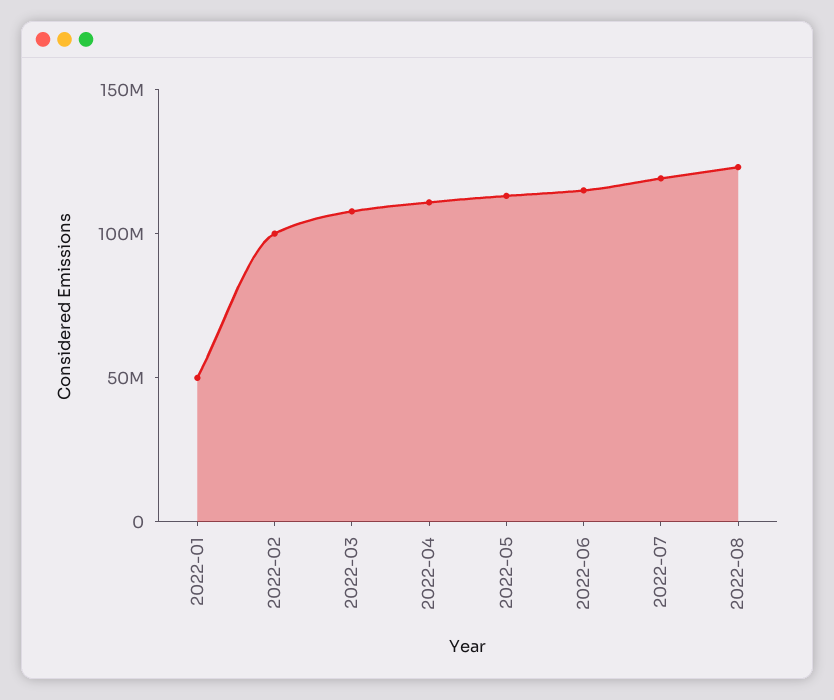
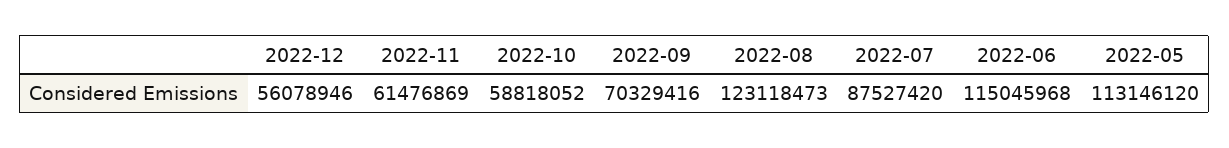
2022-01: 50000000 -> none
2022-02: 100000000 -> none
2022-03: 110000000 -> none
2022-04: 110000000 -> none
2022-07: 120000000 -> 87527420
2022-12: none -> 56078946
2022-11: none -> 61476869
2022-10: none -> 58818052
2022-09: none -> 70329416

